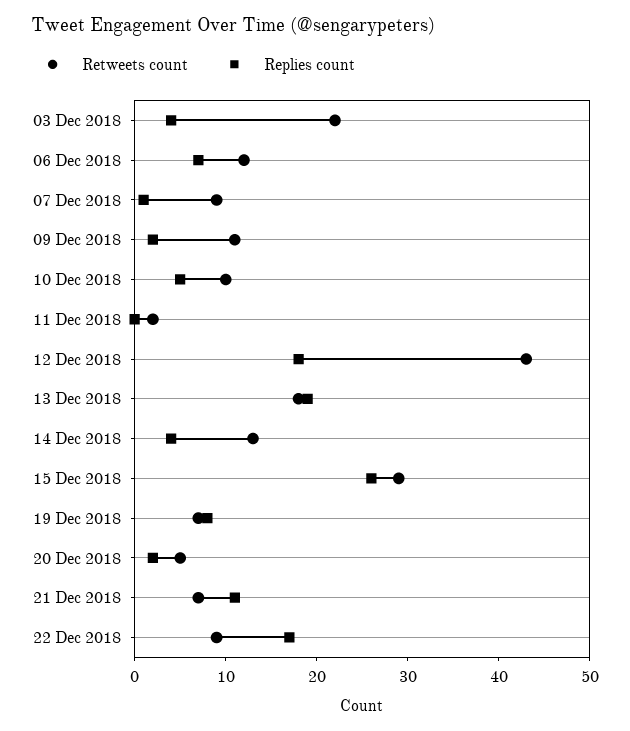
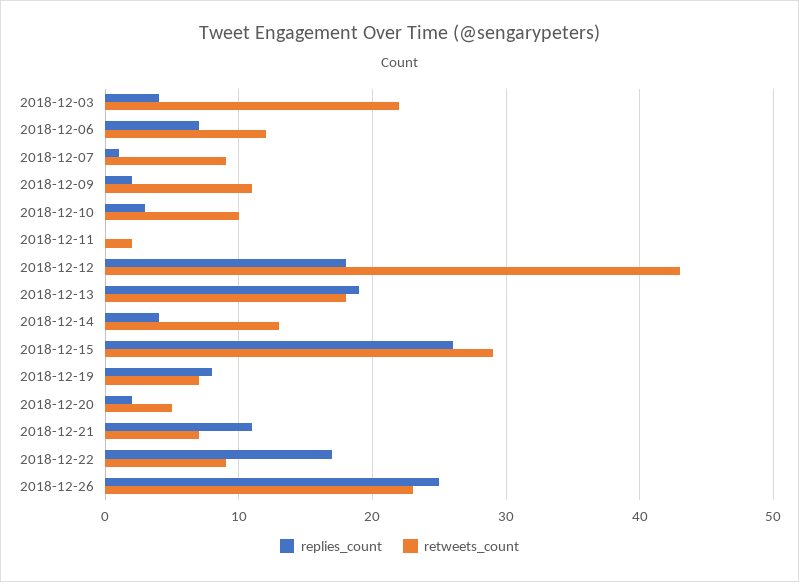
Replies count, 10 Dec 2018: 5 -> 3
Replies count, 2018-12-26: none -> 25
Retweets count, 2018-12-26: none -> 23

